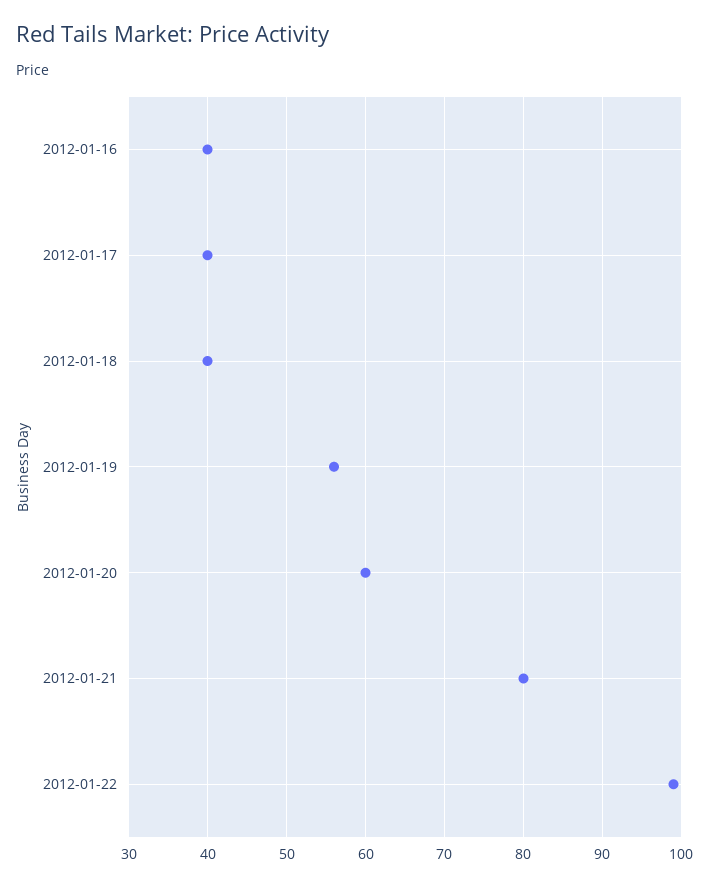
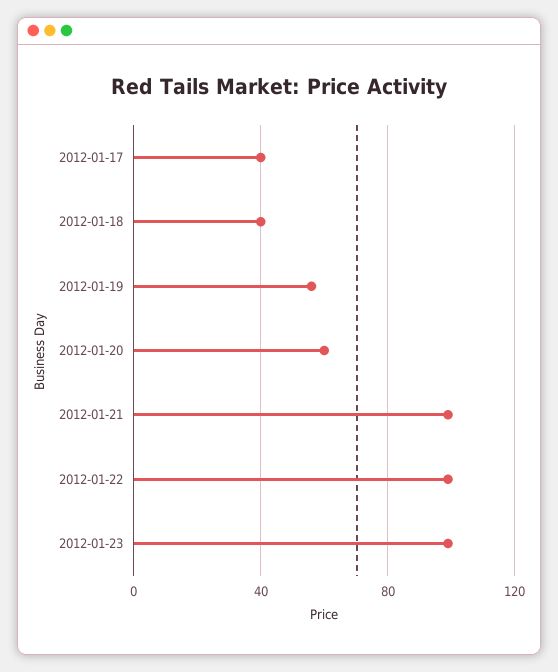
2012-01-16: 40 -> none
2012-01-21: 80 -> 100
2012-01-23: none -> 100

